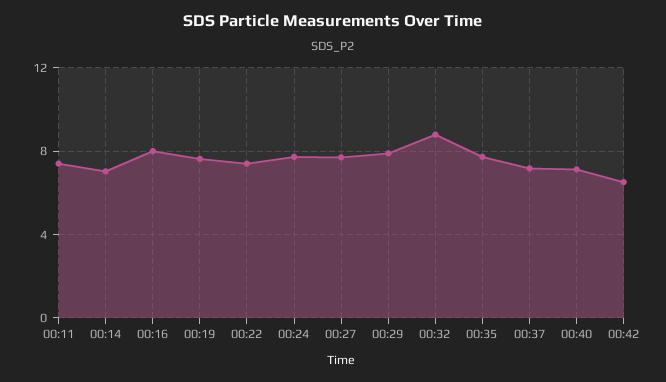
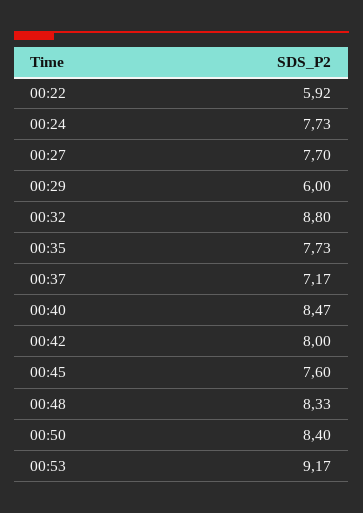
00:11: 7.5 -> none
00:14: 7 -> none
00:16: 8 -> none
00:19: 7.5 -> none
00:22: 7.5 -> 5.92
00:29: 8 -> 6
00:40: 7 -> 8.47
00:42: 6.5 -> 8
00:45: none -> 7.6
00:48: none -> 8.33
00:50: none -> 8.4
00:53: none -> 9.17

